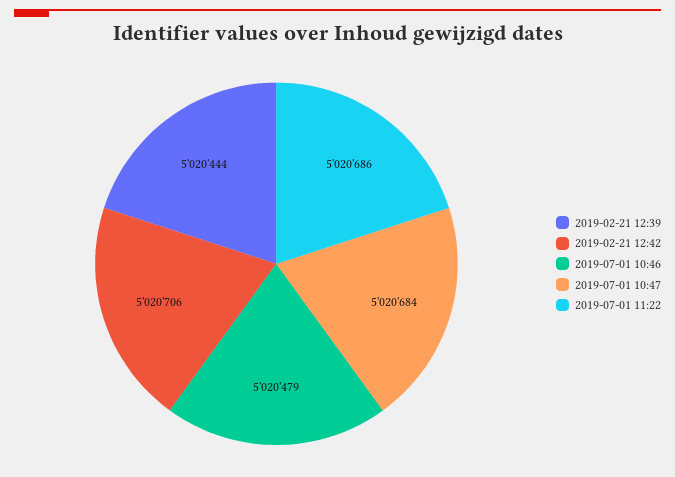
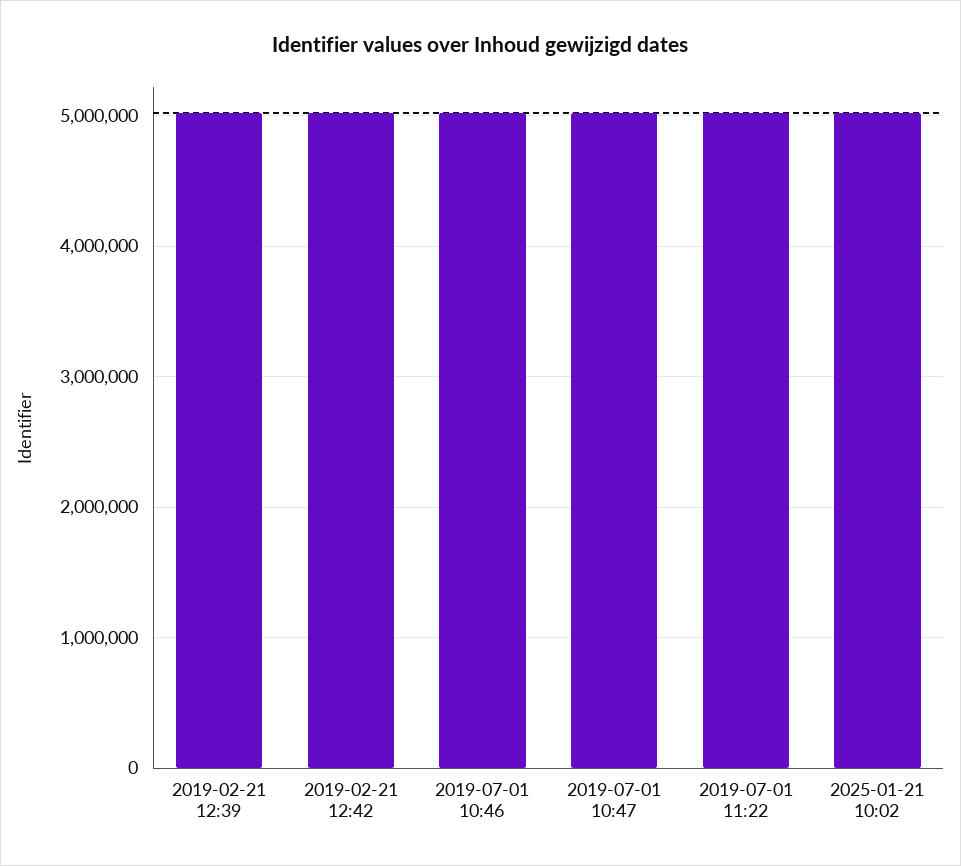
2025-01-21 10:02: none -> 5000000

